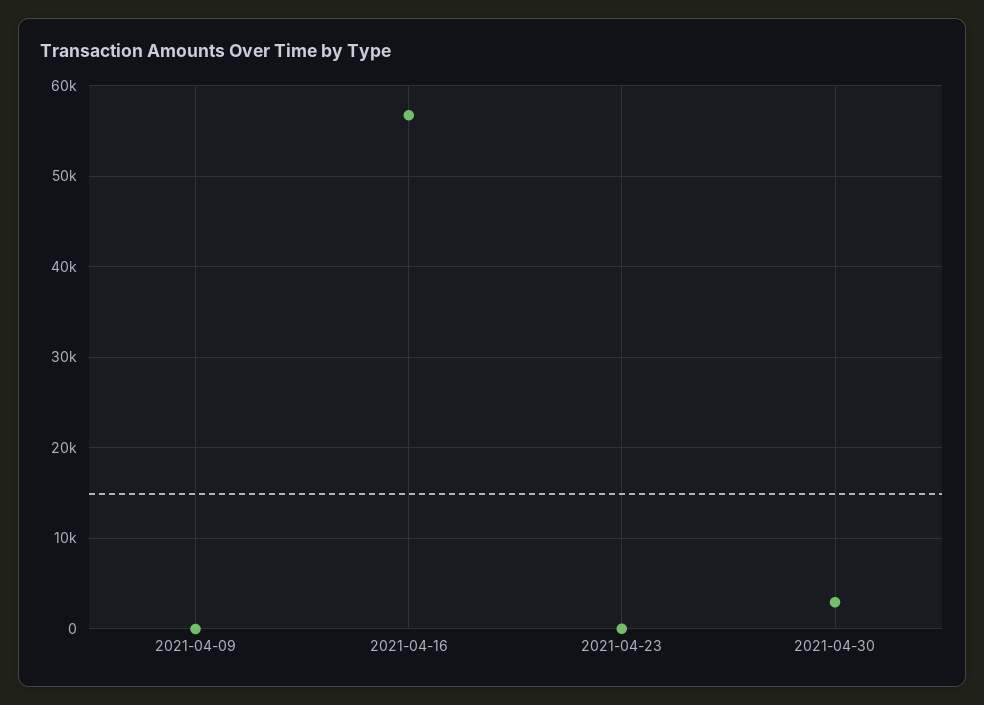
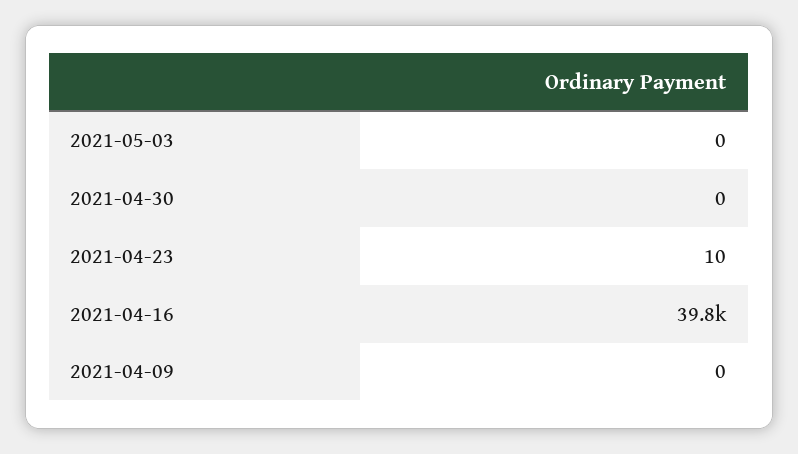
2021-04-16: 57000 -> 39800
2021-04-30: 3000 -> 0
2021-05-03: none -> 0

